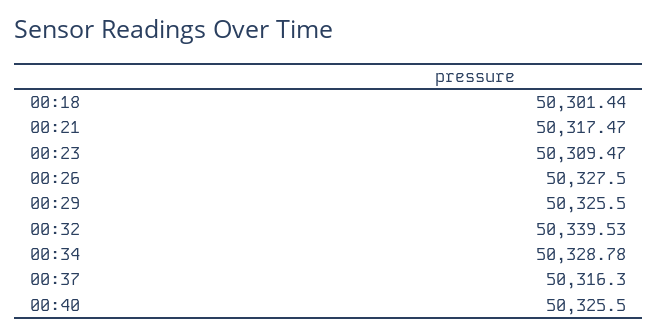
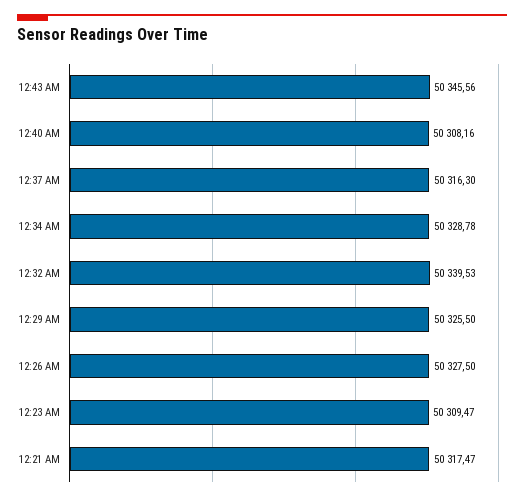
00:18: 50301.44 -> none
00:40: 50325.5 -> 50308.16
12:43 AM: none -> 50345.56

